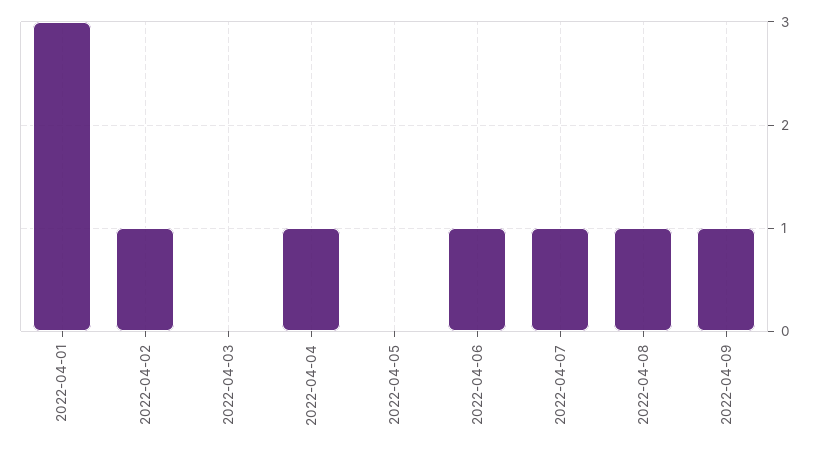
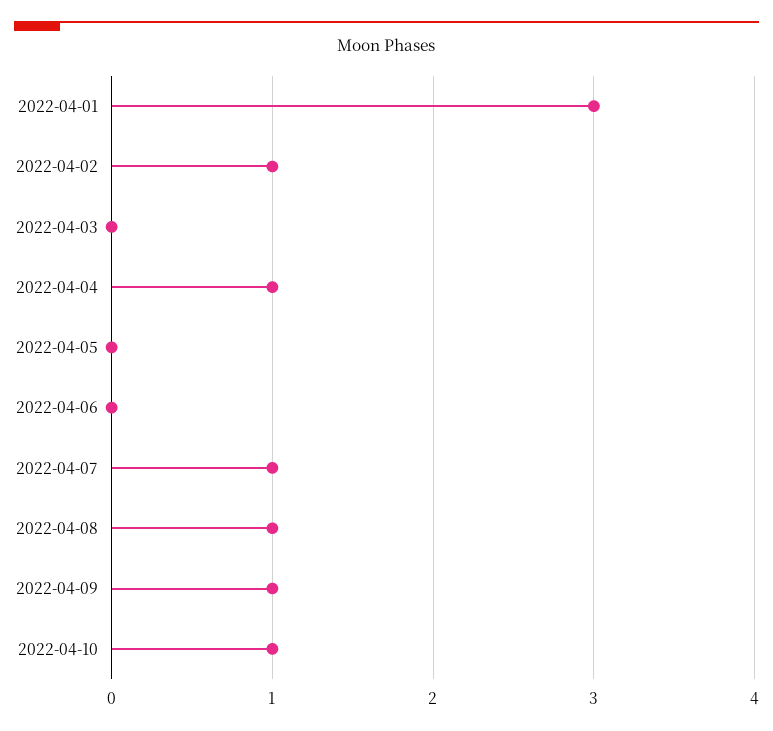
2022-04-06: 1 -> 0
2022-04-10: none -> 1

